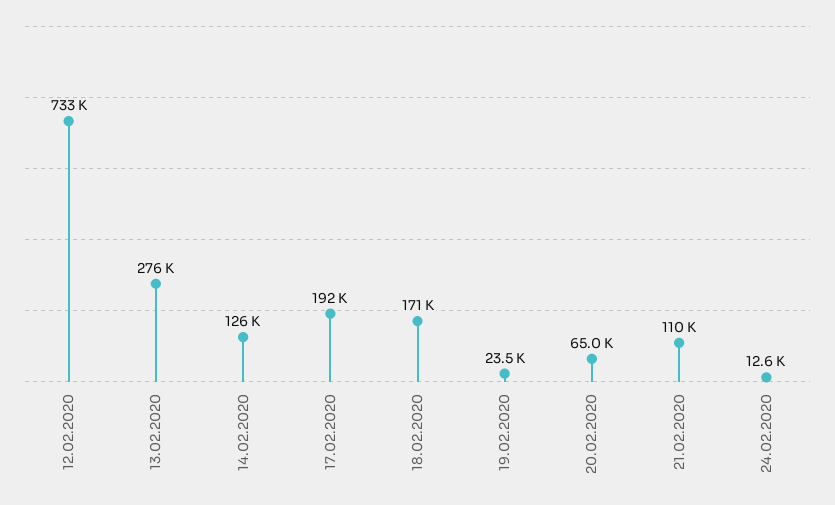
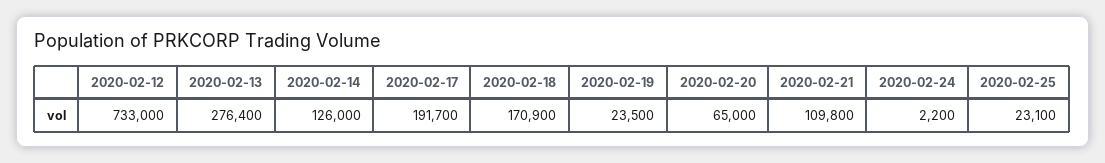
24.02.2020: 12600 -> 2200
2020-02-25: none -> 23100

